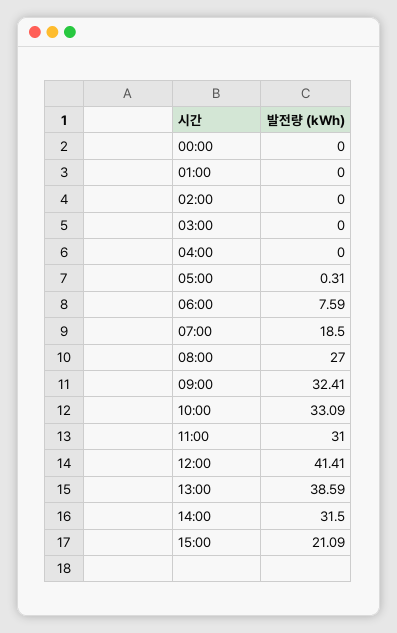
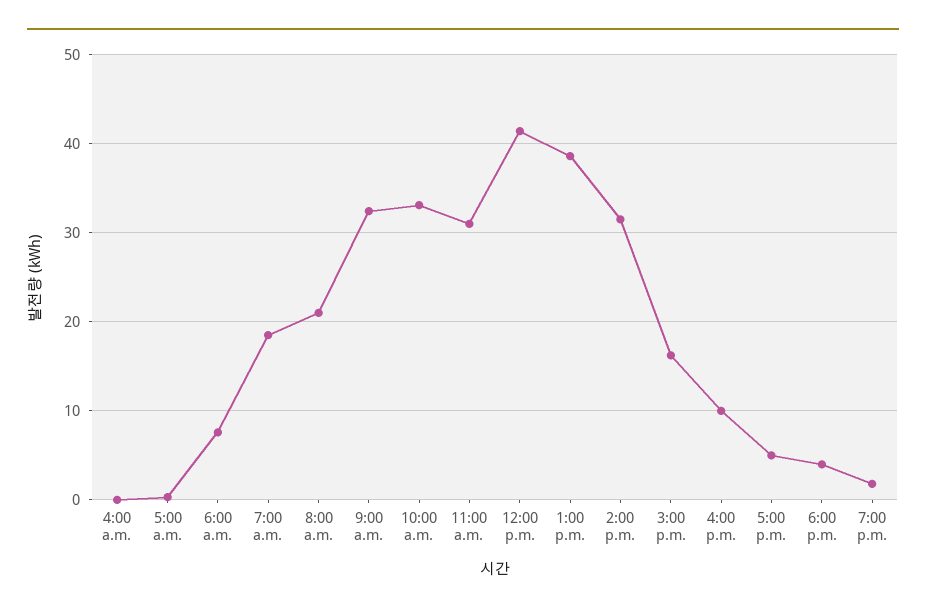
00:00: 0 -> none
01:00: 0 -> none
02:00: 0 -> none
03:00: 0 -> none
08:00: 27 -> 21
15:00: 21.09 -> 16
4:00 p.m.: none -> 10
5:00 p.m.: none -> 5
6:00 p.m.: none -> 4
7:00 p.m.: none -> 2

